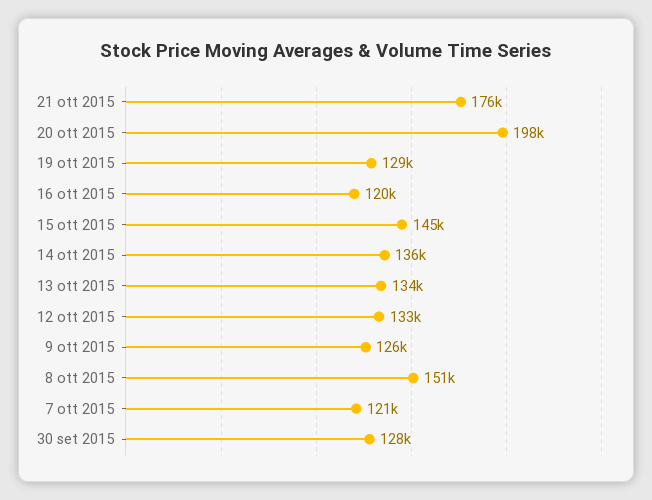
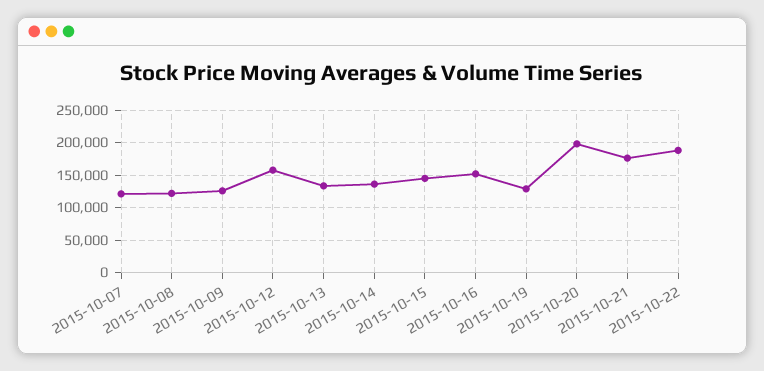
16 ott 2015: 120000 -> 150000
12 ott 2015: 133000 -> 160000
8 ott 2015: 151000 -> 120000
30 set 2015: 128000 -> none
2015-10-22: none -> 190000

